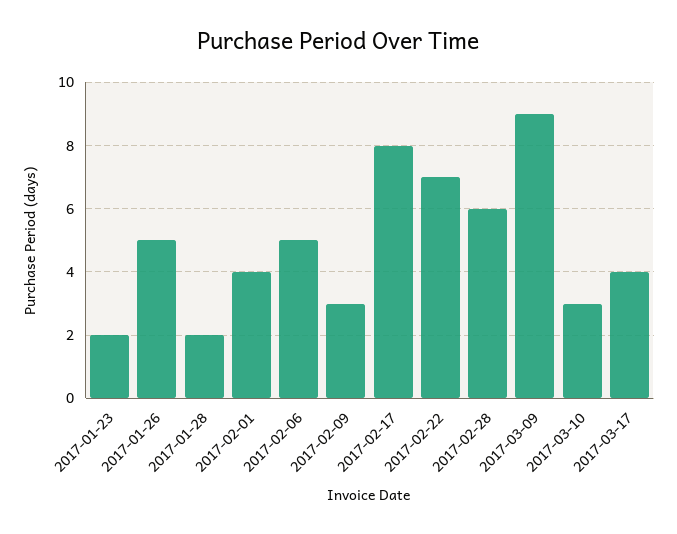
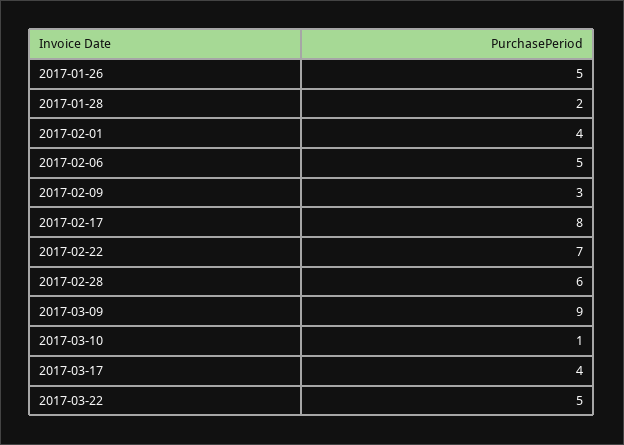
2017-01-23: 2 -> none
2017-03-10: 3 -> 1
2017-03-22: none -> 5

